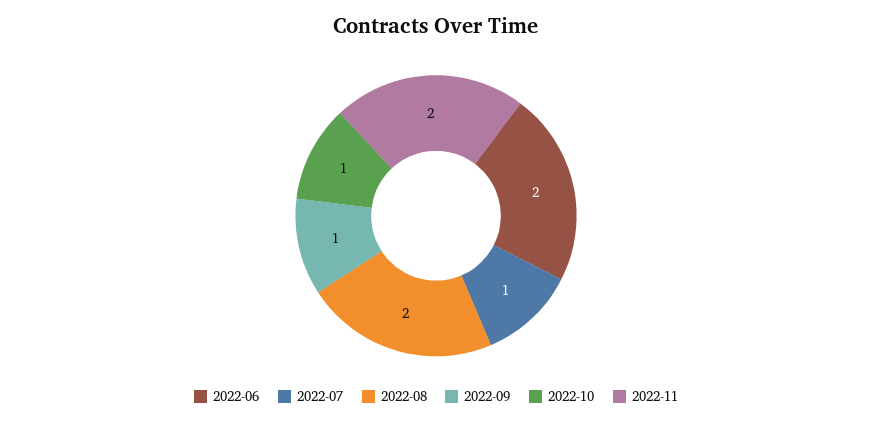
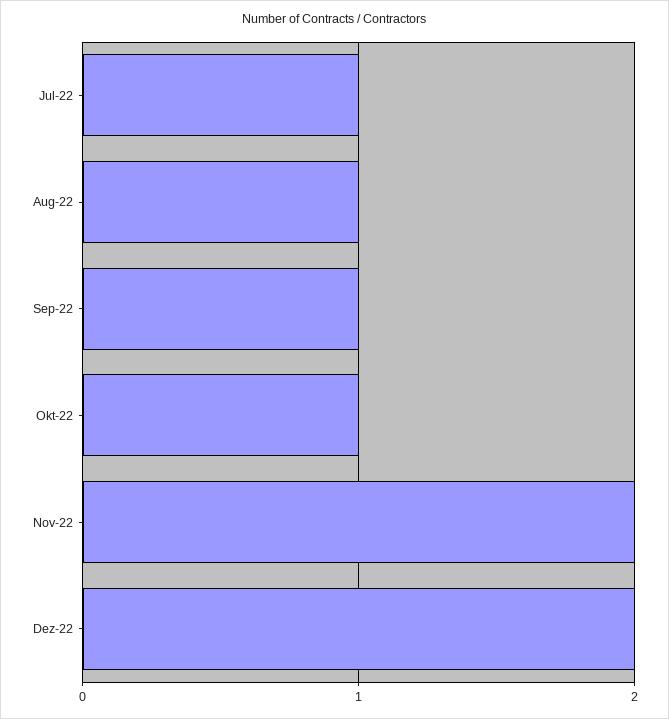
2022-06: 2 -> none
2022-08: 2 -> 1
Dez-22: none -> 2

